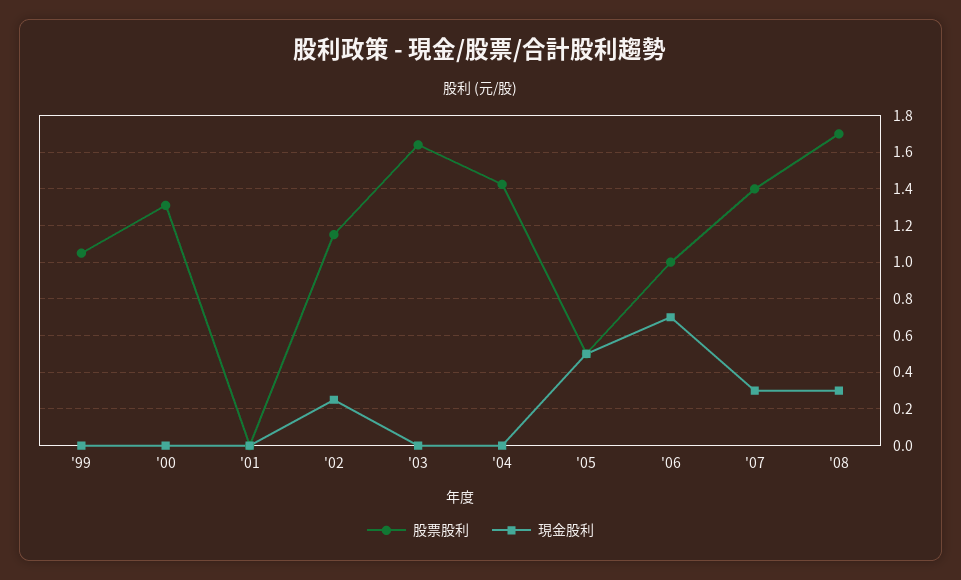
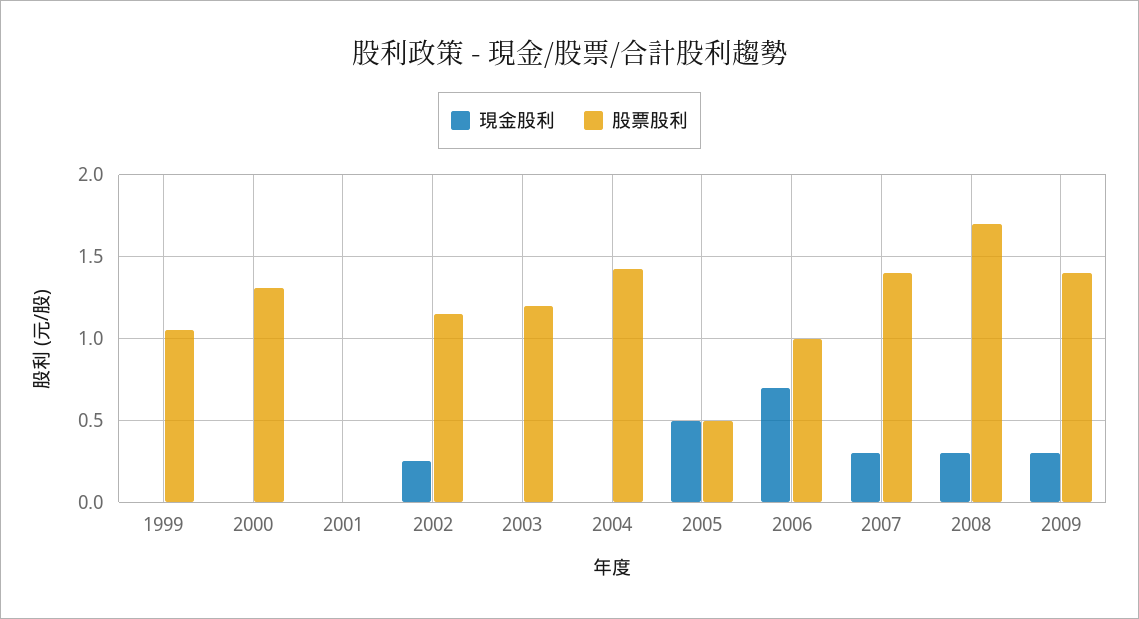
股票股利, '03: 1.65 -> 1.2
現金股利, 2009: none -> 0.3
股票股利, 2009: none -> 1.4

